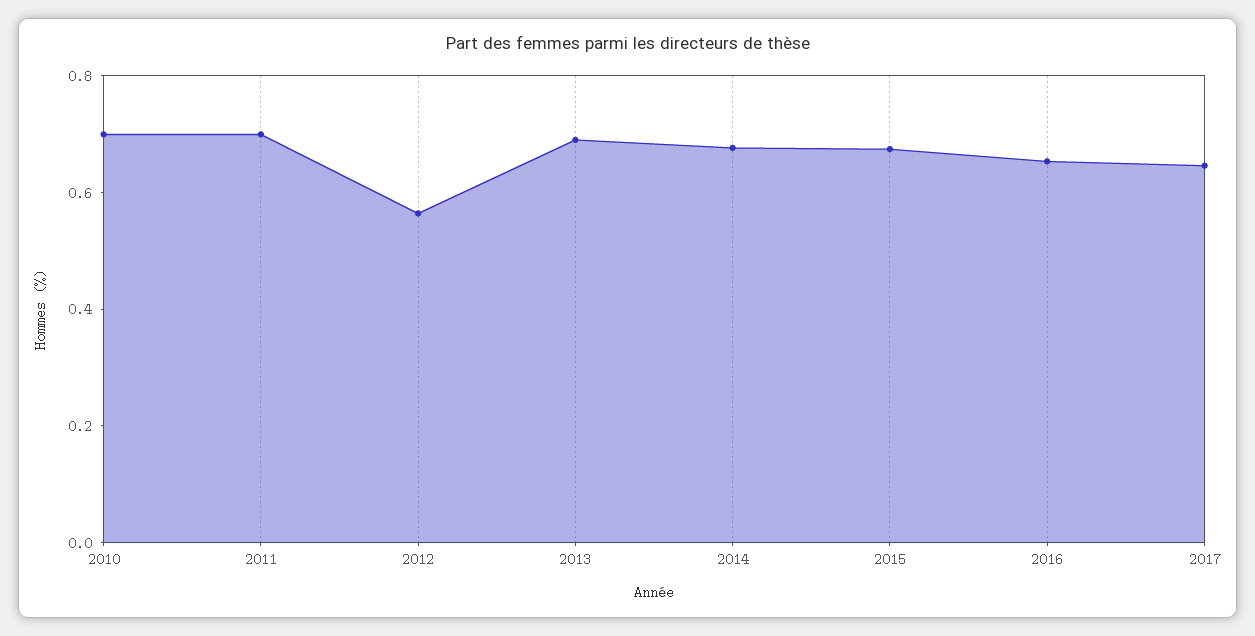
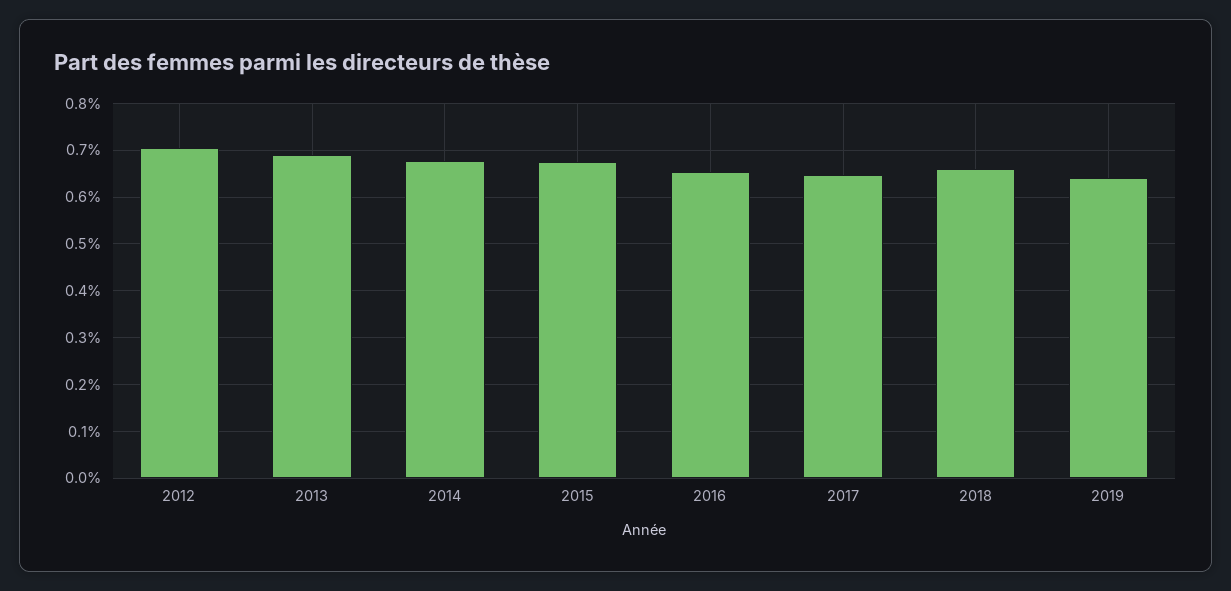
2010: 0.7 -> none
2011: 0.7 -> none
2012: 0.55 -> 0.7
2018: none -> 0.66
2019: none -> 0.64

